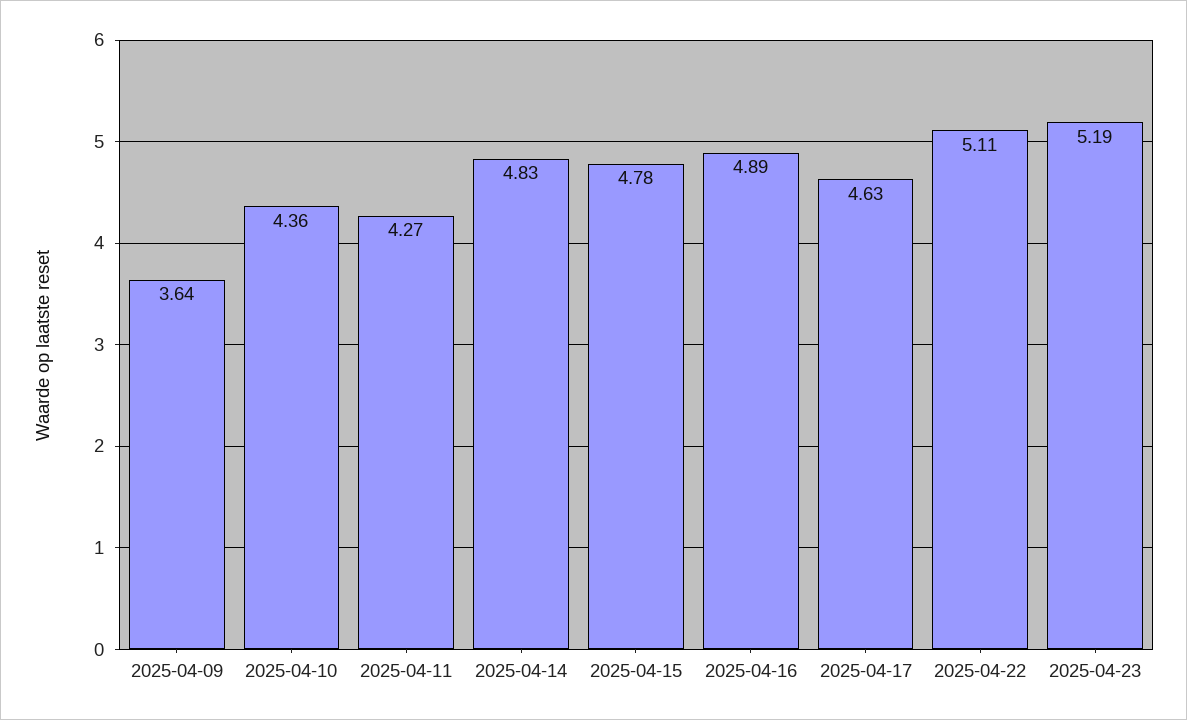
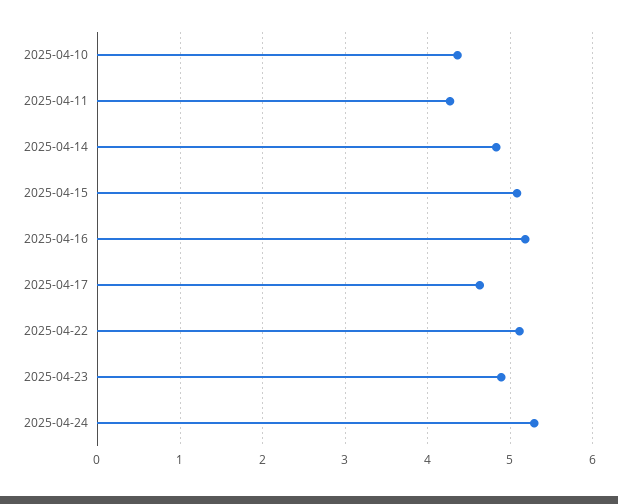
2025-04-09: 3.64 -> none
2025-04-15: 4.78 -> 5.1
2025-04-16: 4.89 -> 5.2
2025-04-23: 5.19 -> 4.9
2025-04-24: none -> 5.3

